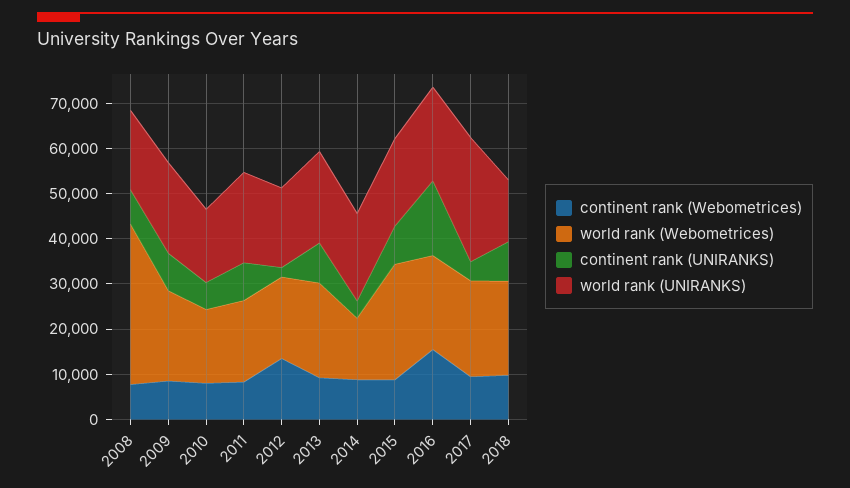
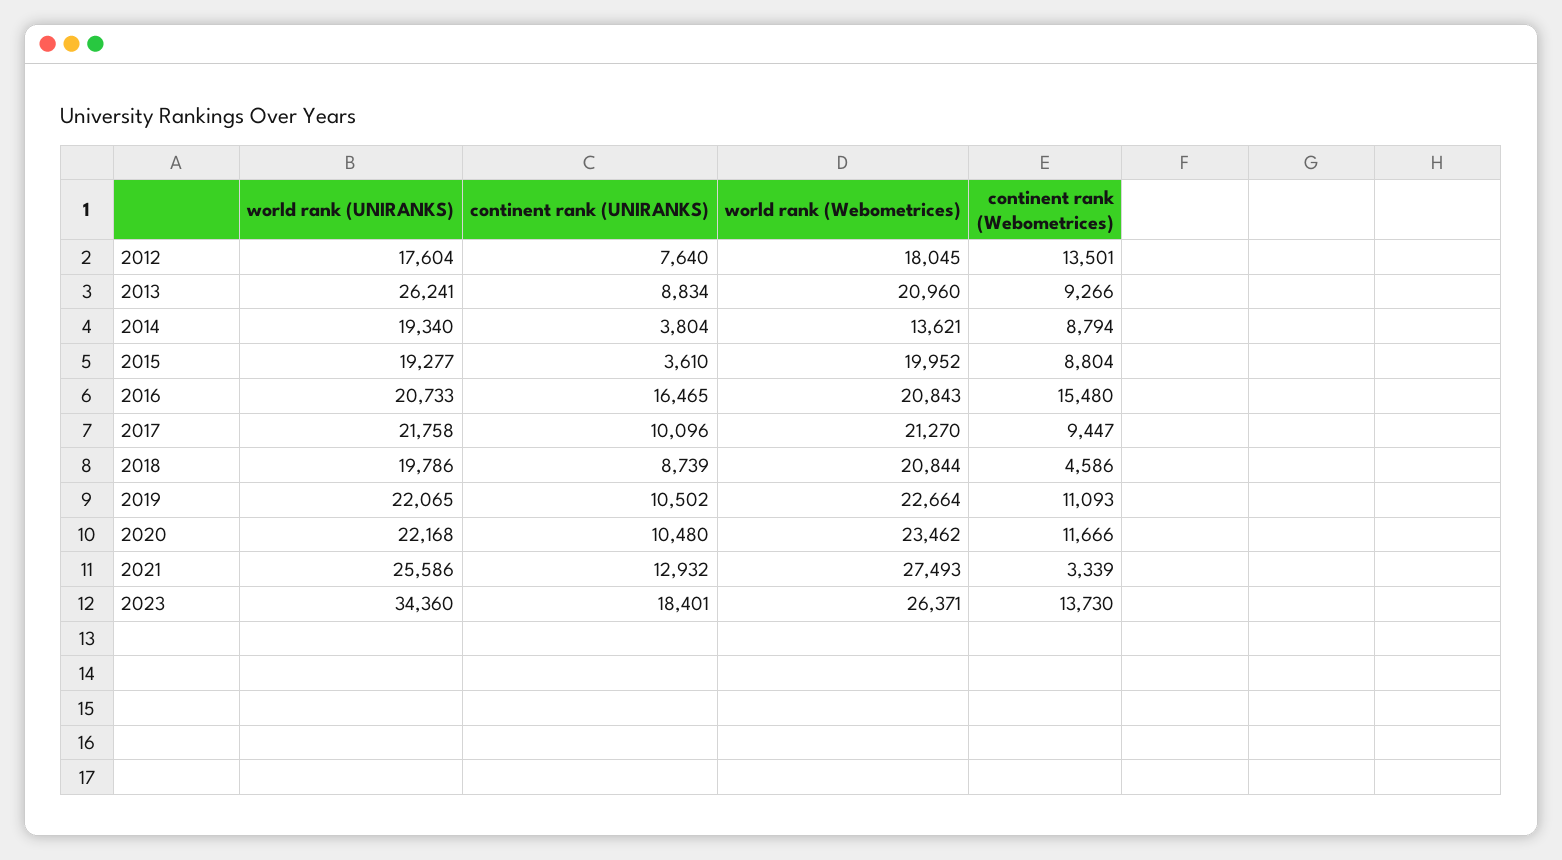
continent rank (Webometrices), 2008: 8000 -> none
world rank (Webometrices), 2008: 36000 -> none
continent rank (UNIRANKS), 2008: 8000 -> none
world rank (UNIRANKS), 2008: 18000 -> none
continent rank (Webometrices), 2009: 8000 -> none
world rank (Webometrices), 2009: 20000 -> none
continent rank (UNIRANKS), 2009: 8000 -> none
world rank (UNIRANKS), 2009: 20000 -> none
continent rank (Webometrices), 2010: 8000 -> none
world rank (Webometrices), 2010: 16000 -> none
continent rank (UNIRANKS), 2010: 6000 -> none
world rank (UNIRANKS), 2010: 16000 -> none
continent rank (Webometrices), 2011: 8000 -> none
world rank (Webometrices), 2011: 18000 -> none
continent rank (UNIRANKS), 2011: 8000 -> none
world rank (UNIRANKS), 2011: 20000 -> none
continent rank (UNIRANKS), 2012: 2000 -> 7640
world rank (UNIRANKS), 2013: 20000 -> 26241
world rank (Webometrices), 2015: 26000 -> 19952
continent rank (UNIRANKS), 2015: 8000 -> 3610
continent rank (UNIRANKS), 2017: 4000 -> 10096
world rank (UNIRANKS), 2017: 28000 -> 21758
continent rank (Webometrices), 2018: 10000 -> 4586
world rank (UNIRANKS), 2018: 14000 -> 19786
world rank (UNIRANKS), 2019: none -> 22065
continent rank (UNIRANKS), 2019: none -> 10502
world rank (Webometrices), 2019: none -> 22664
continent rank (Webometrices), 2019: none -> 11093
world rank (UNIRANKS), 2020: none -> 22168
continent rank (UNIRANKS), 2020: none -> 10480
world rank (Webometrices), 2020: none -> 23462
continent rank (Webometrices), 2020: none -> 11666
world rank (UNIRANKS), 2021: none -> 25586
continent rank (UNIRANKS), 2021: none -> 12932
world rank (Webometrices), 2021: none -> 27493
continent rank (Webometrices), 2021: none -> 3339
world rank (UNIRANKS), 2023: none -> 34360
continent rank (UNIRANKS), 2023: none -> 18401
world rank (Webometrices), 2023: none -> 26371
continent rank (Webometrices), 2023: none -> 13730

